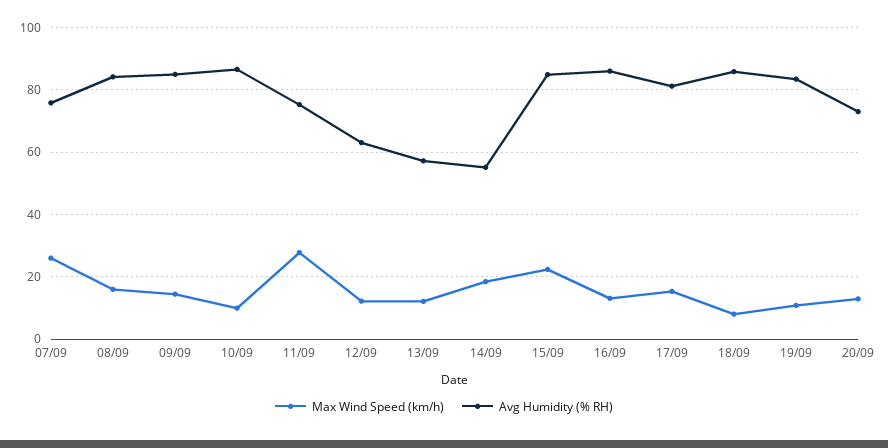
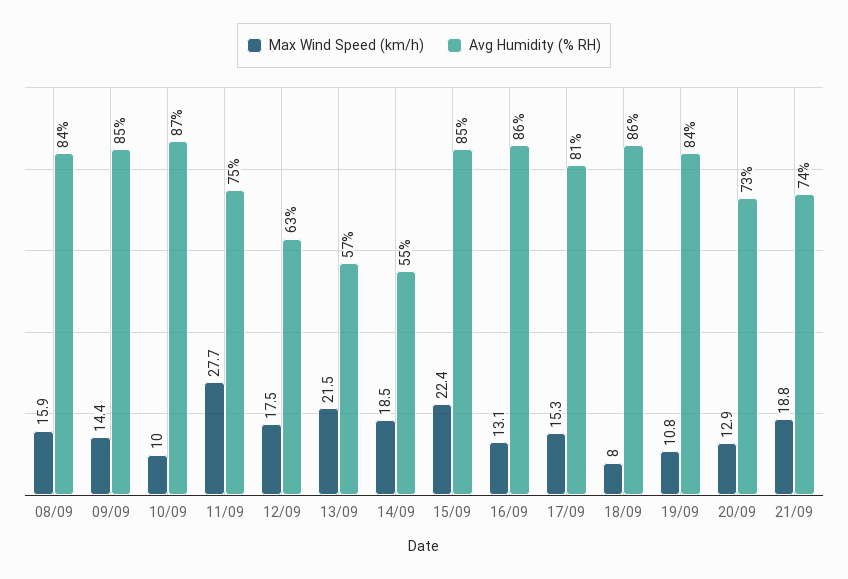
Max Wind Speed (km/h), 07/09: 26 -> none
Avg Humidity (% RH), 07/09: 76 -> none
Max Wind Speed (km/h), 12/09: 12 -> 17.5
Max Wind Speed (km/h), 13/09: 12 -> 21.5
Max Wind Speed (km/h), 21/09: none -> 18.8
Avg Humidity (% RH), 21/09: none -> 74

